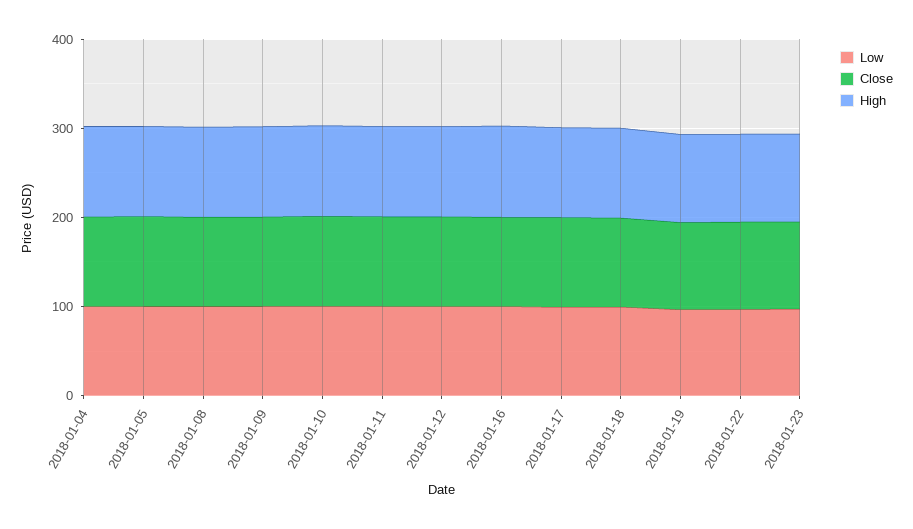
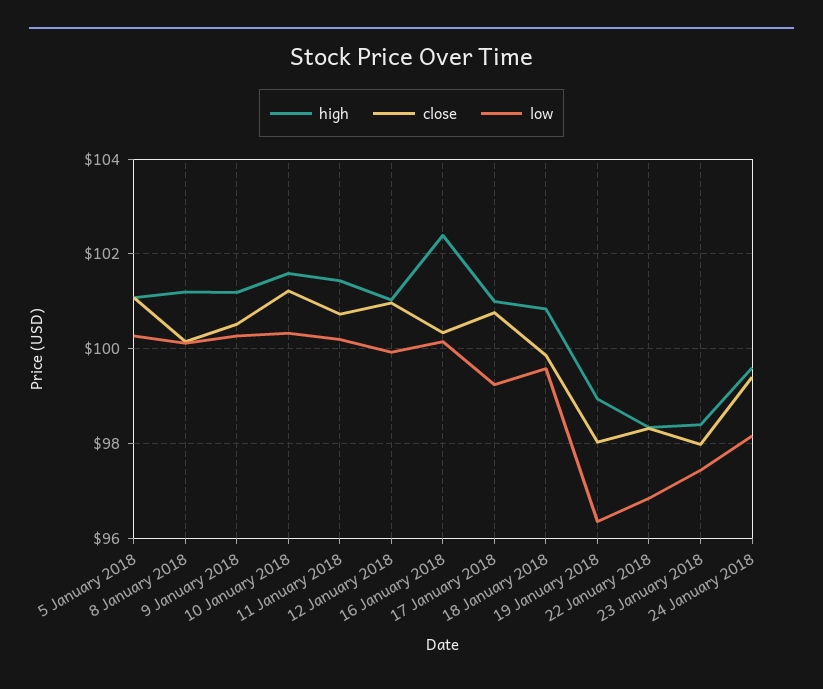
Low, 2018-01-04: 100 -> none
Close, 2018-01-04: 100 -> none
High, 2018-01-04: 100 -> none
High, 24 January 2018: none -> 99.6
Close, 24 January 2018: none -> 99.4
Low, 24 January 2018: none -> 98.2

